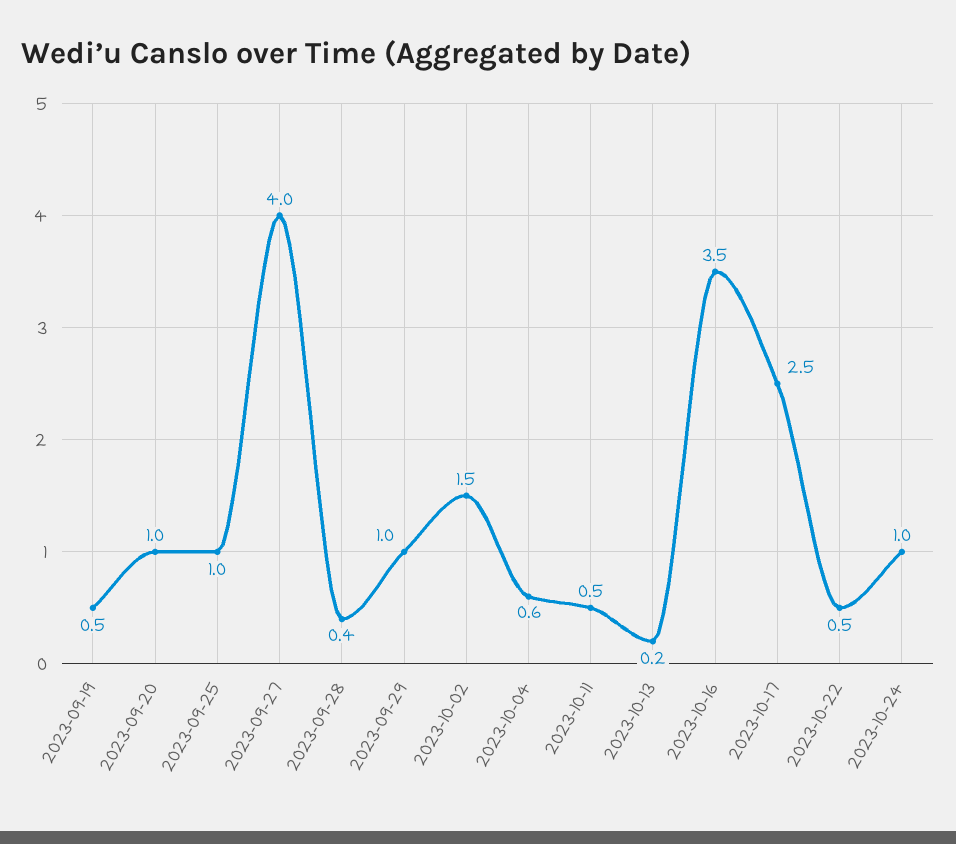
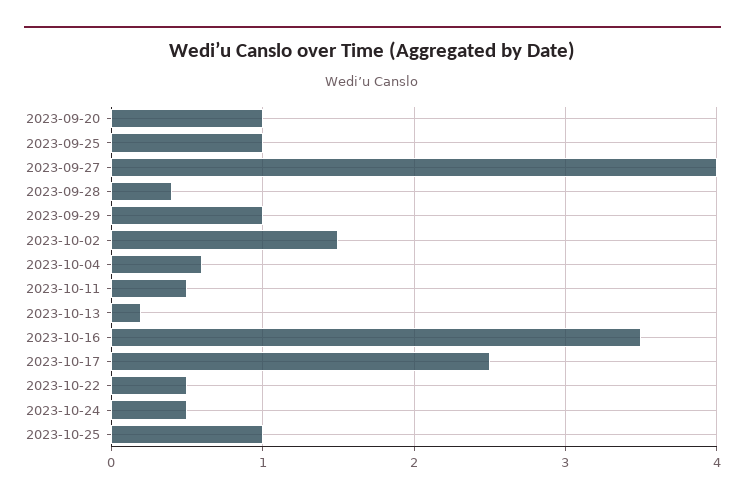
2023-09-19: 0.5 -> none
2023-10-24: 1 -> 0.5
2023-10-25: none -> 1

